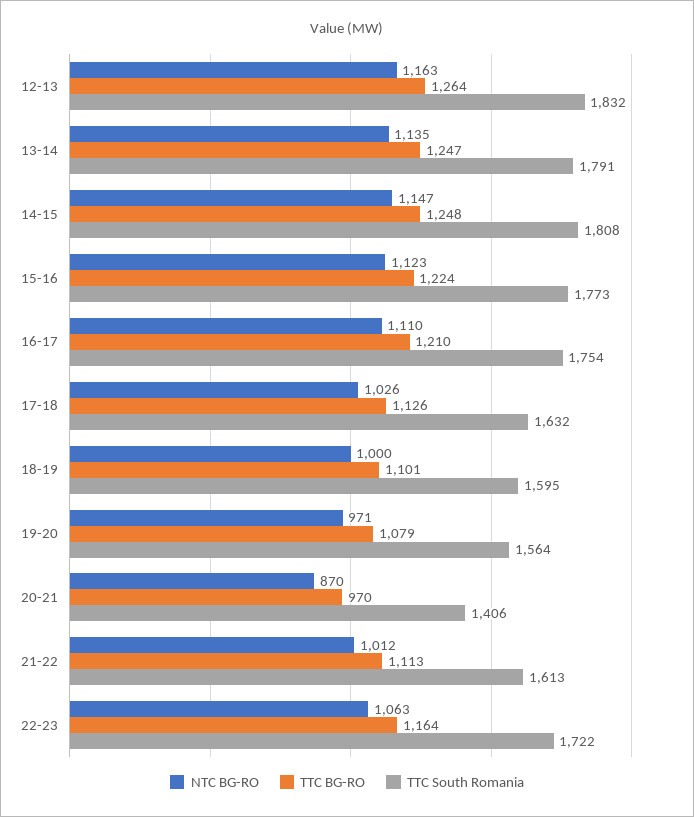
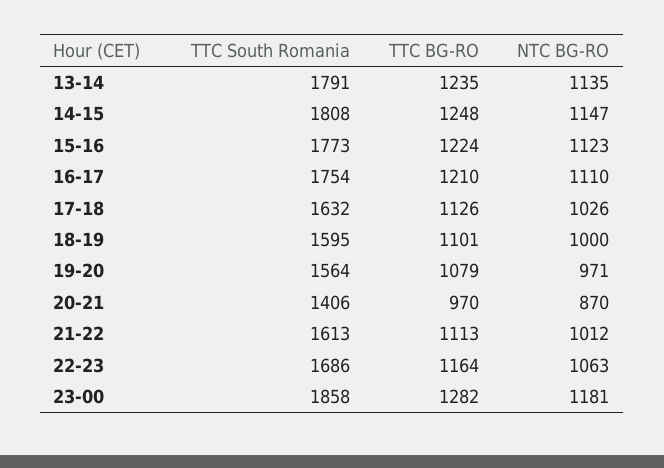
NTC BG-RO, 12-13: 1163 -> none
TTC BG-RO, 12-13: 1264 -> none
TTC South Romania, 12-13: 1832 -> none
TTC BG-RO, 13-14: 1247 -> 1235
TTC South Romania, 22-23: 1722 -> 1686
TTC South Romania, 23-00: none -> 1858
TTC BG-RO, 23-00: none -> 1282
NTC BG-RO, 23-00: none -> 1181

